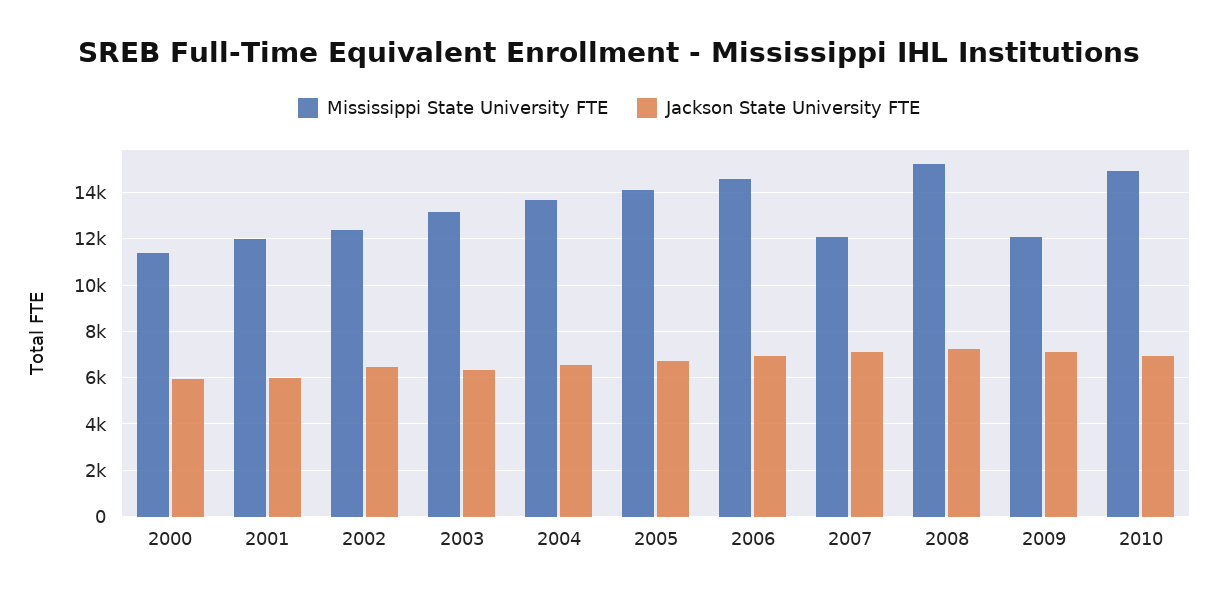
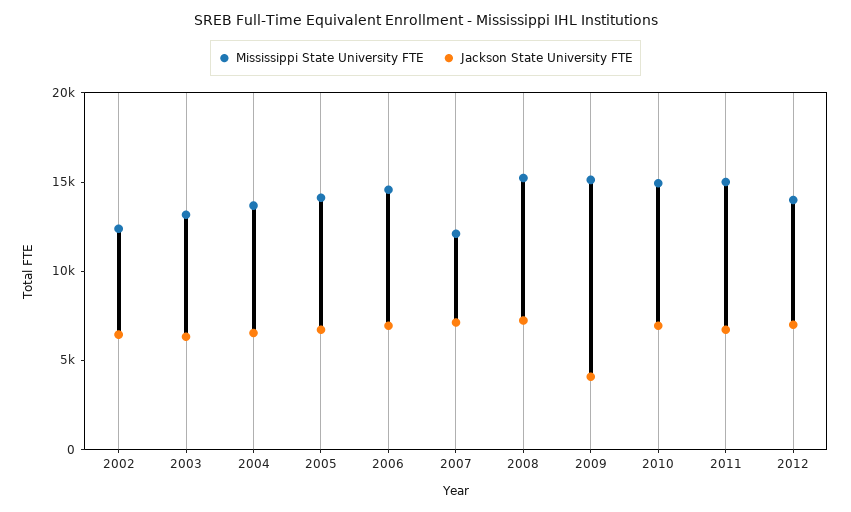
Mississippi State University FTE, 2000: 11500 -> none
Jackson State University FTE, 2000: 6000 -> none
Mississippi State University FTE, 2001: 12000 -> none
Jackson State University FTE, 2001: 6000 -> none
Mississippi State University FTE, 2009: 12000 -> 15000
Jackson State University FTE, 2009: 7000 -> 4000
Mississippi State University FTE, 2011: none -> 15000
Jackson State University FTE, 2011: none -> 7000
Mississippi State University FTE, 2012: none -> 14000
Jackson State University FTE, 2012: none -> 7000

